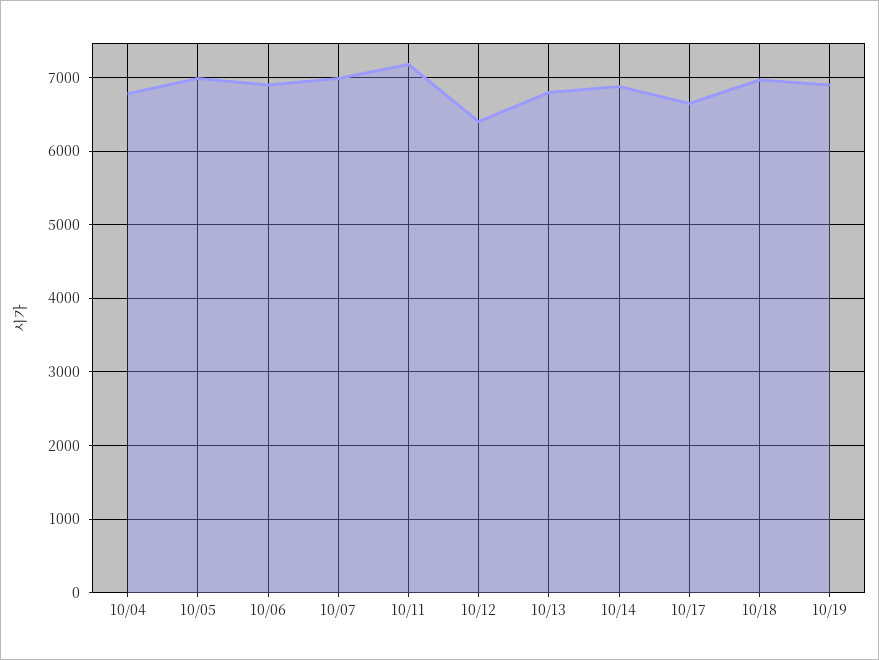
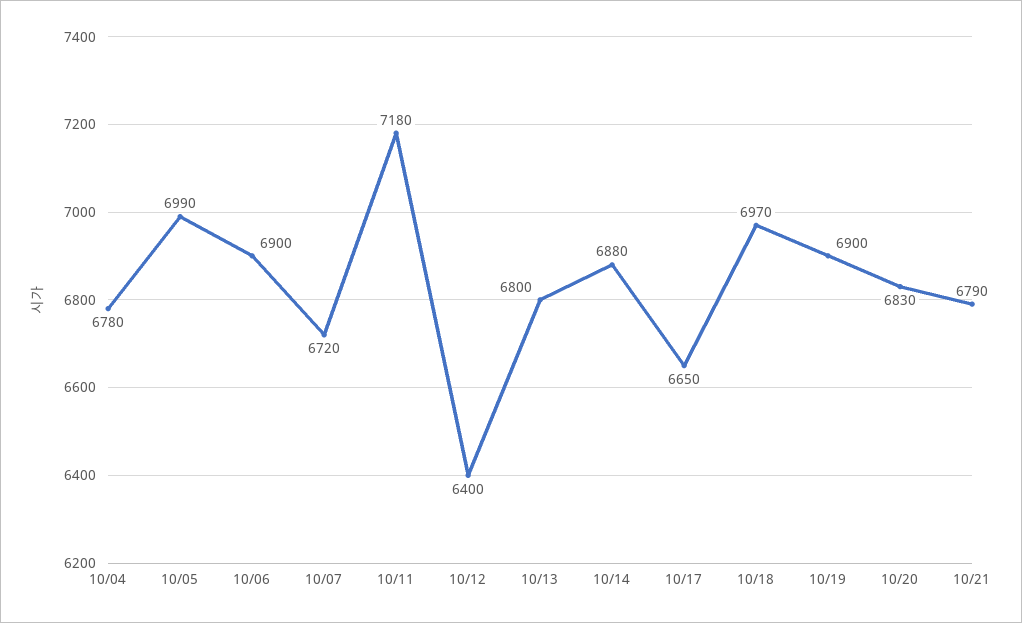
10/07: 7000 -> 6720
10/20: none -> 6830
10/21: none -> 6790

